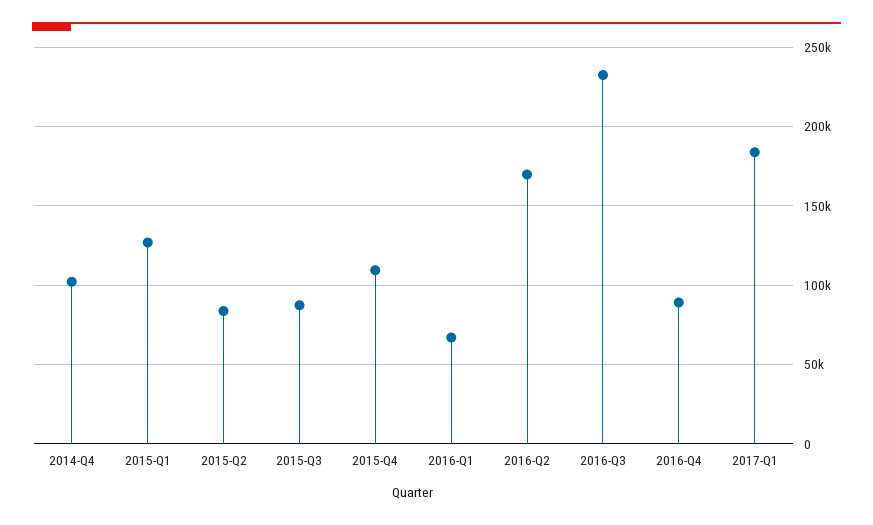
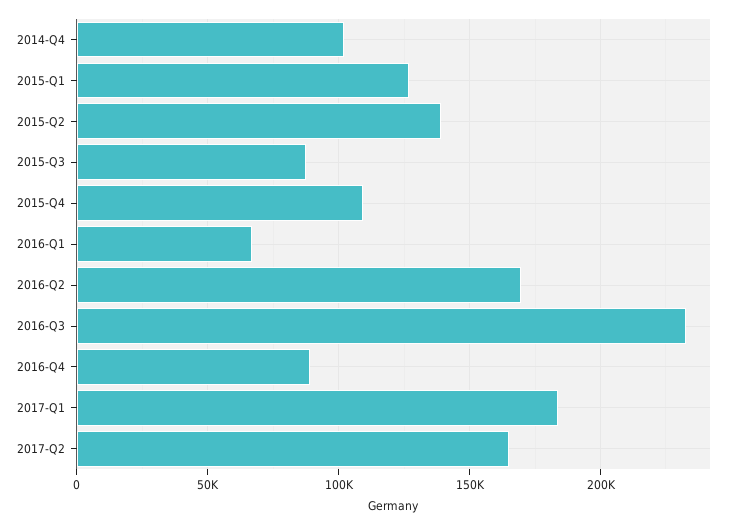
2015-Q2: 85000 -> 140000
2017-Q2: none -> 165000

